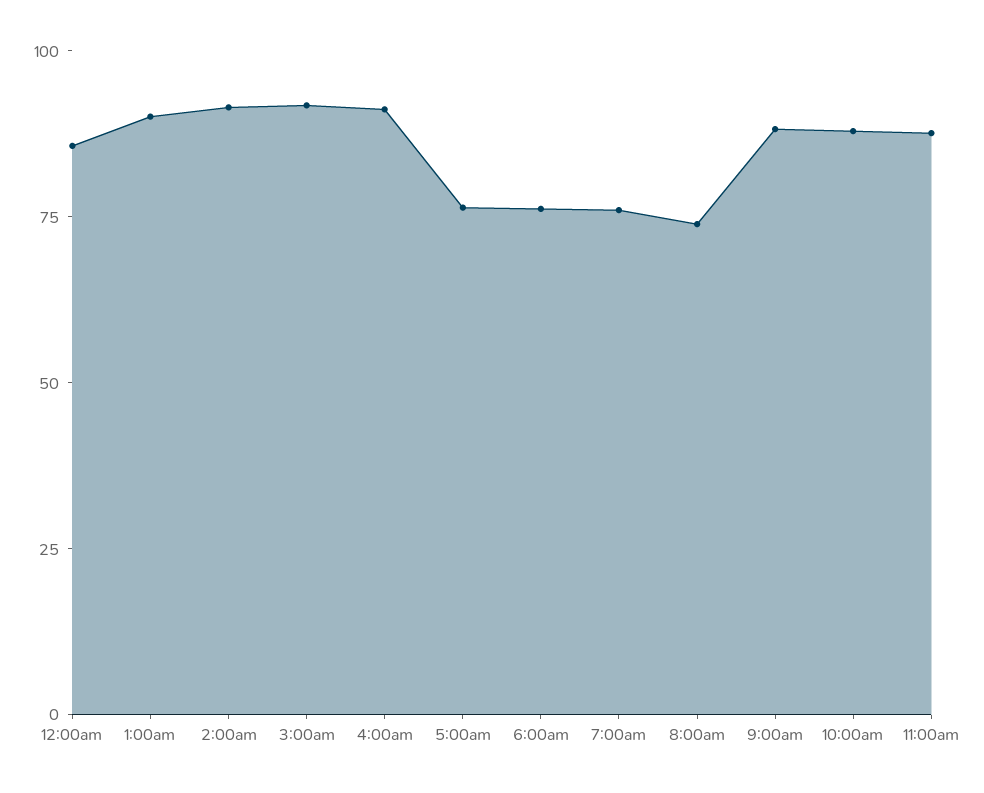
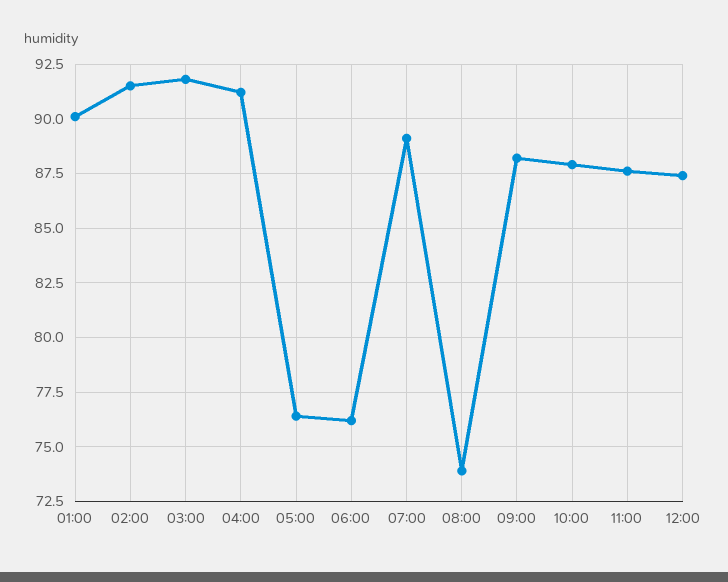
12:00am: 85 -> none
7:00am: 75 -> 89
12:00: none -> 87.5

